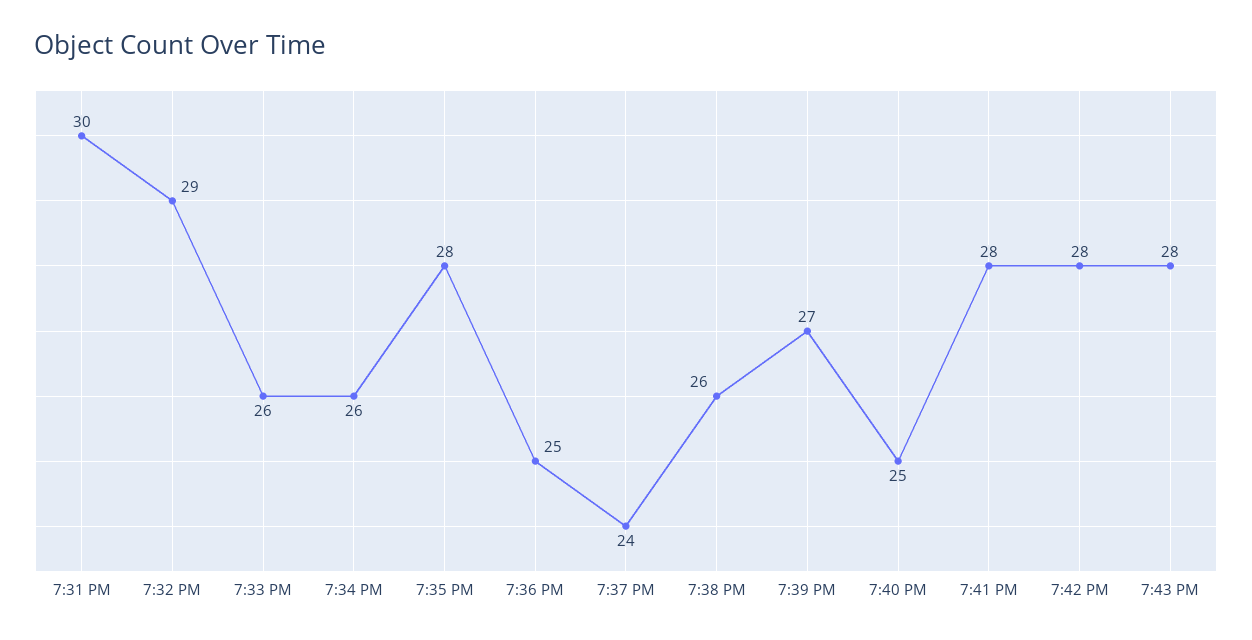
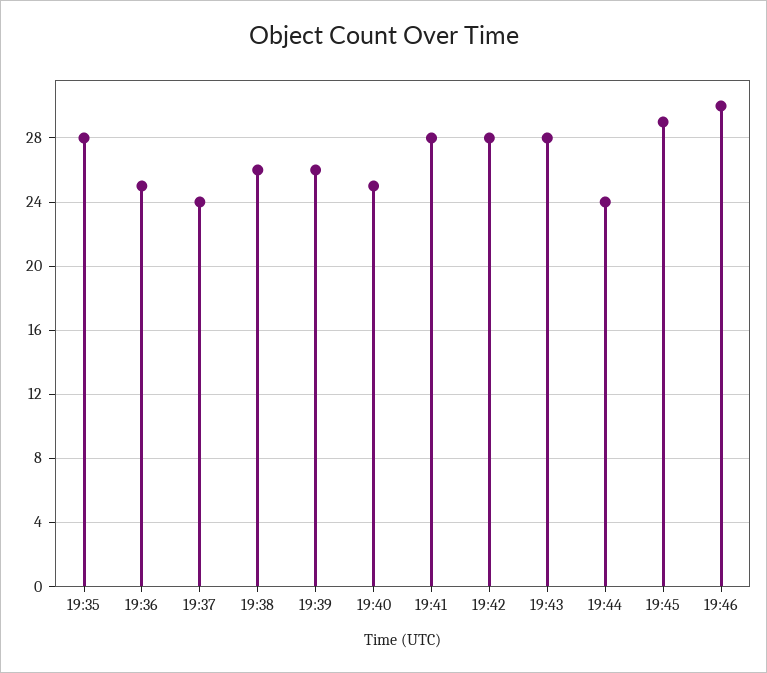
7:31 PM: 30 -> none
7:32 PM: 29 -> none
7:33 PM: 26 -> none
7:34 PM: 26 -> none
7:39 PM: 27 -> 26
19:44: none -> 24
19:45: none -> 29
19:46: none -> 30

